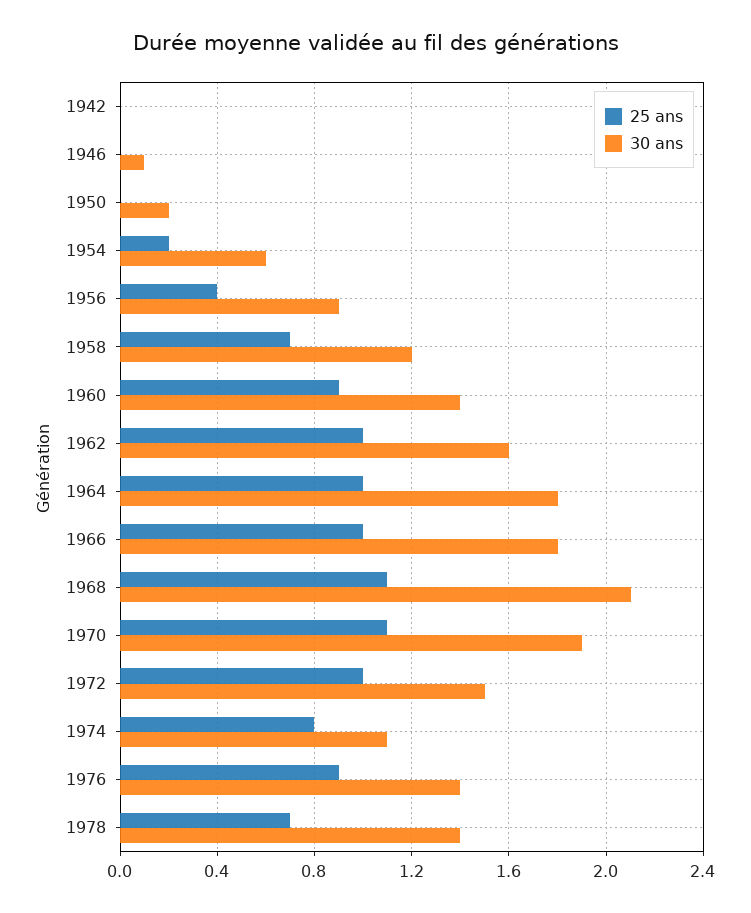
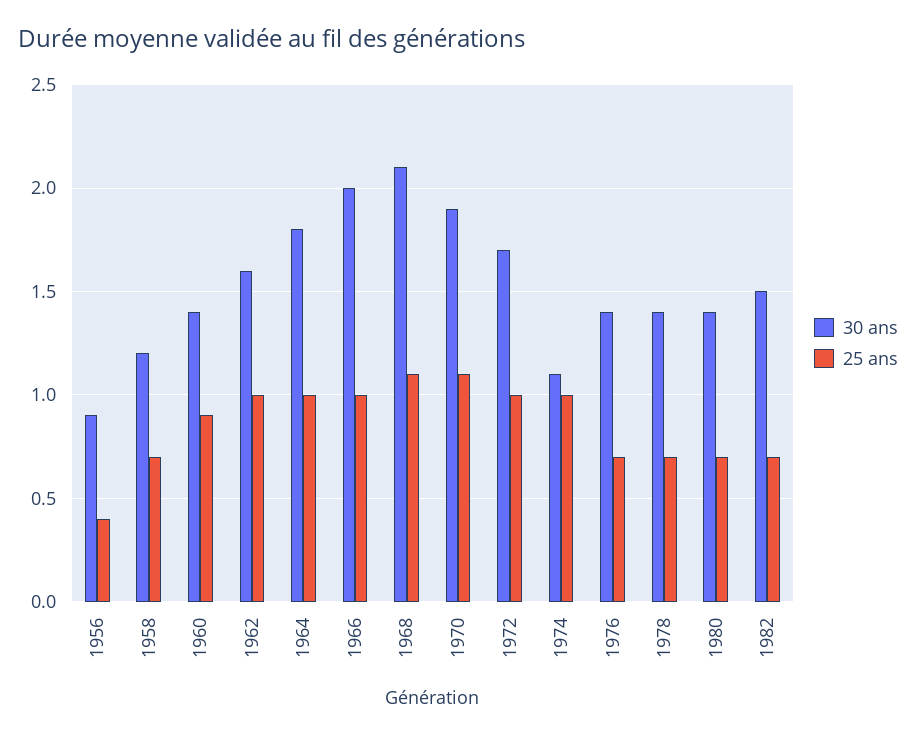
25 ans, 1942: 0 -> none
30 ans, 1942: 0 -> none
25 ans, 1946: 0 -> none
30 ans, 1946: 0.1 -> none
25 ans, 1950: 0 -> none
30 ans, 1950: 0.2 -> none
25 ans, 1954: 0.2 -> none
30 ans, 1954: 0.6 -> none
30 ans, 1966: 1.8 -> 2
30 ans, 1972: 1.5 -> 1.7
25 ans, 1974: 0.8 -> 1
25 ans, 1976: 0.9 -> 0.7
30 ans, 1980: none -> 1.4
25 ans, 1980: none -> 0.7
30 ans, 1982: none -> 1.5
25 ans, 1982: none -> 0.7

